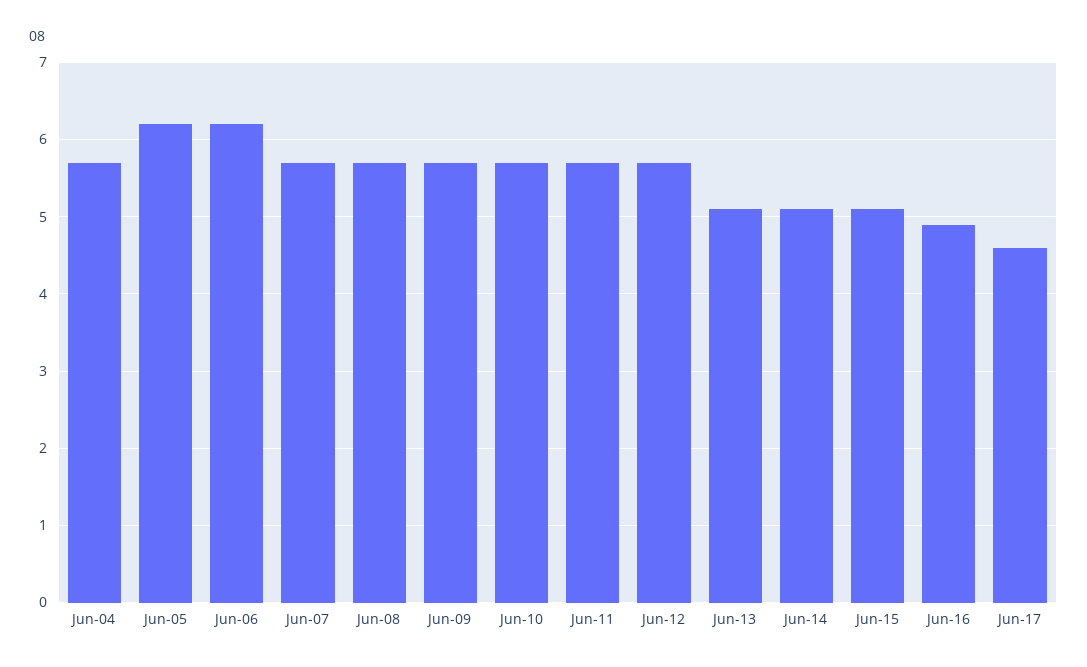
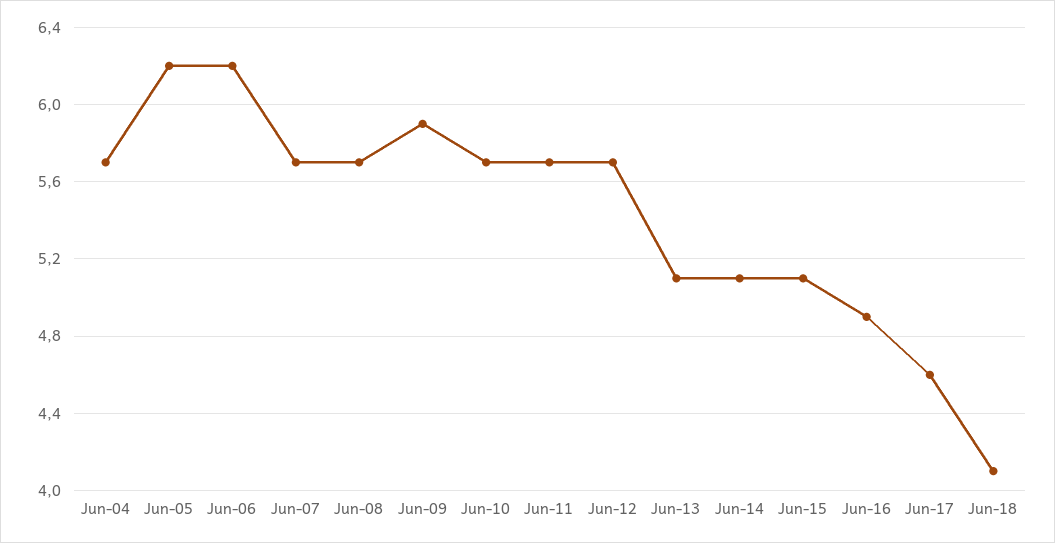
Jun-09: 5.7 -> 5.9
Jun-18: none -> 4.1

